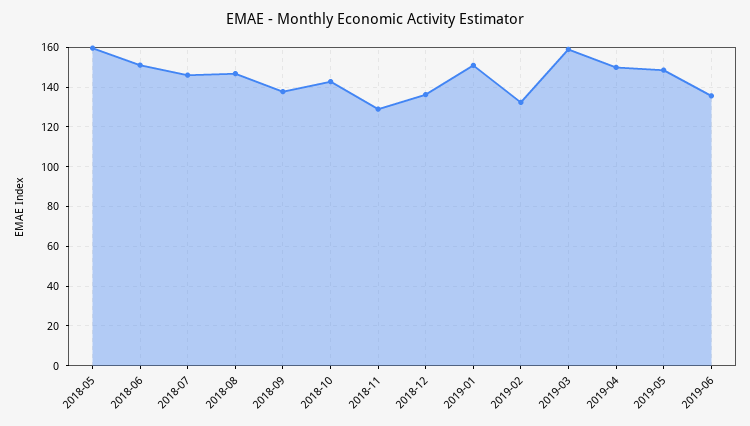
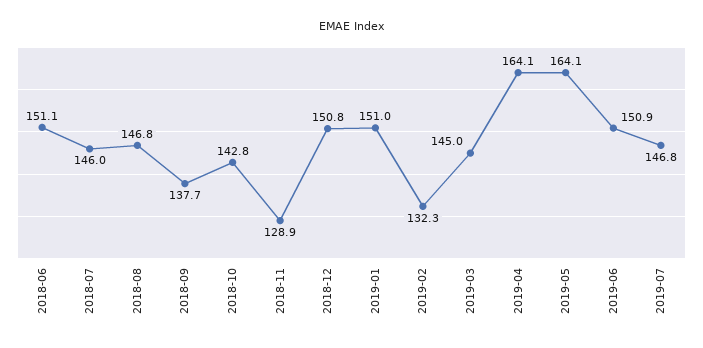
2018-05: 160 -> none
2018-12: 135 -> 150.8
2019-03: 160 -> 145
2019-04: 150 -> 164.1
2019-05: 150 -> 164.1
2019-06: 135 -> 150.9
2019-07: none -> 146.8

